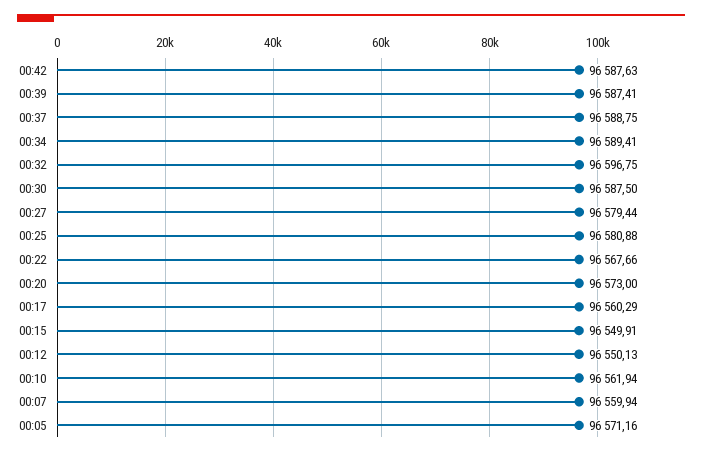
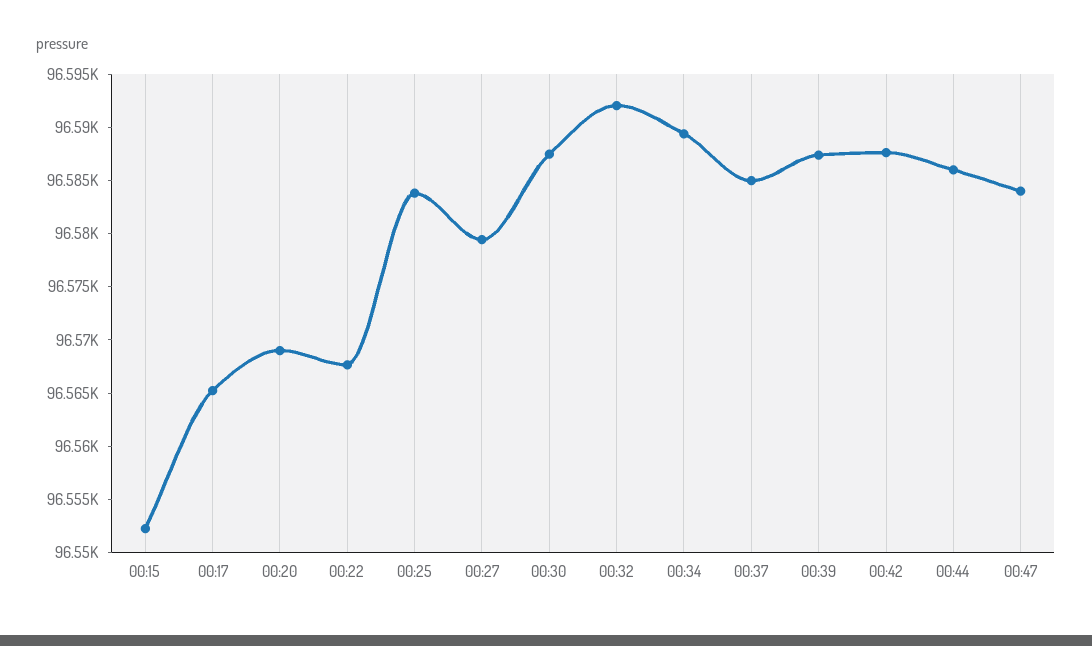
00:37: 96588.75 -> 96585
00:32: 96596.75 -> 96592
00:25: 96580.88 -> 96584
00:20: 96573 -> 96569
00:17: 96560.29 -> 96565
00:15: 96549.91 -> 96552
00:12: 96550.13 -> none
00:10: 96561.94 -> none
00:07: 96559.94 -> none
00:05: 96571.16 -> none
00:44: none -> 96586
00:47: none -> 96584

